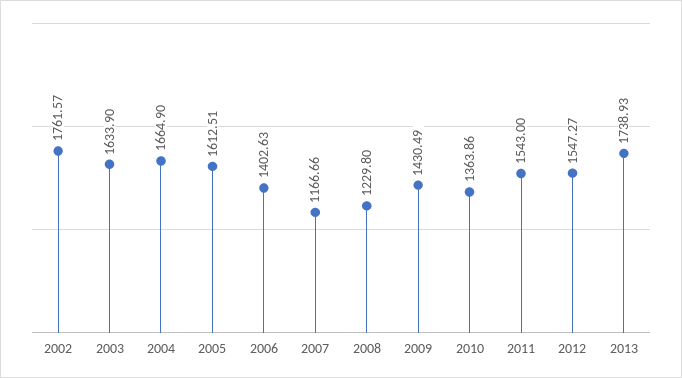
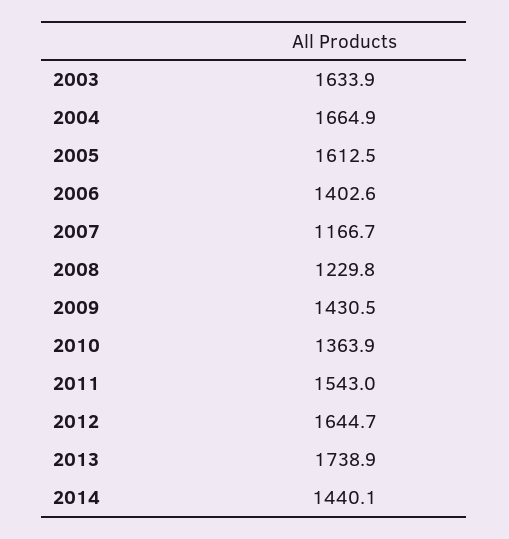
2002: 1761.57 -> none
2012: 1547.27 -> 1644.7
2014: none -> 1440.1

